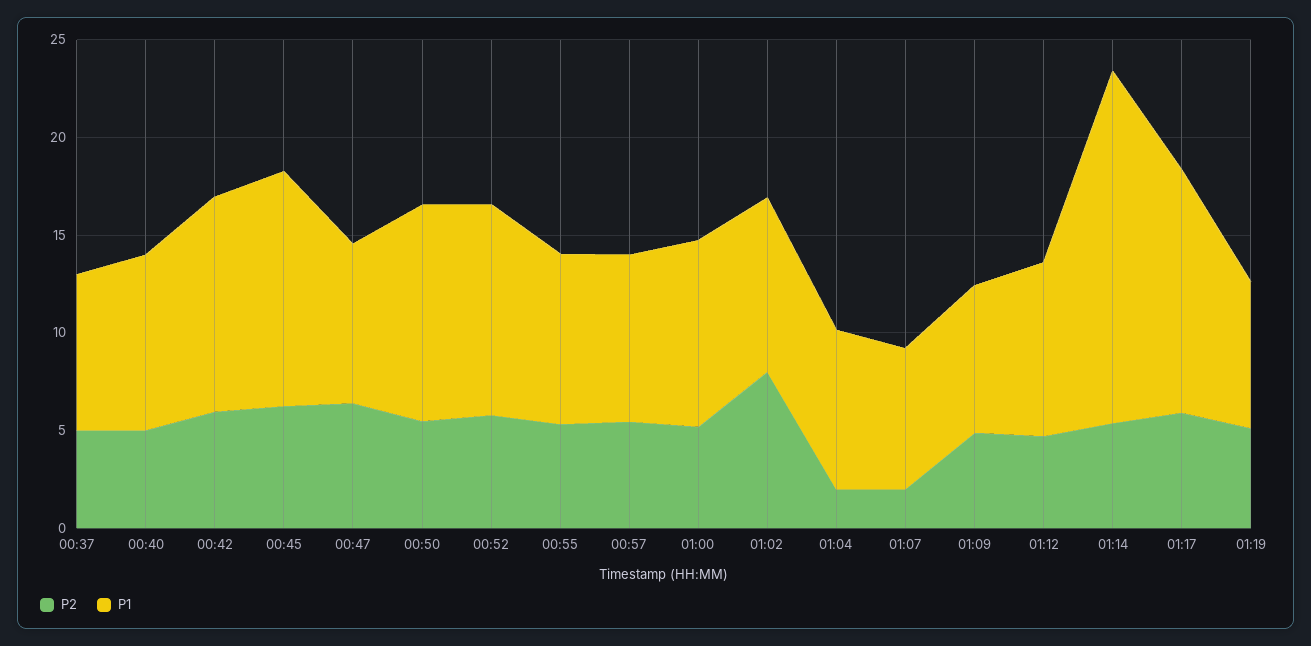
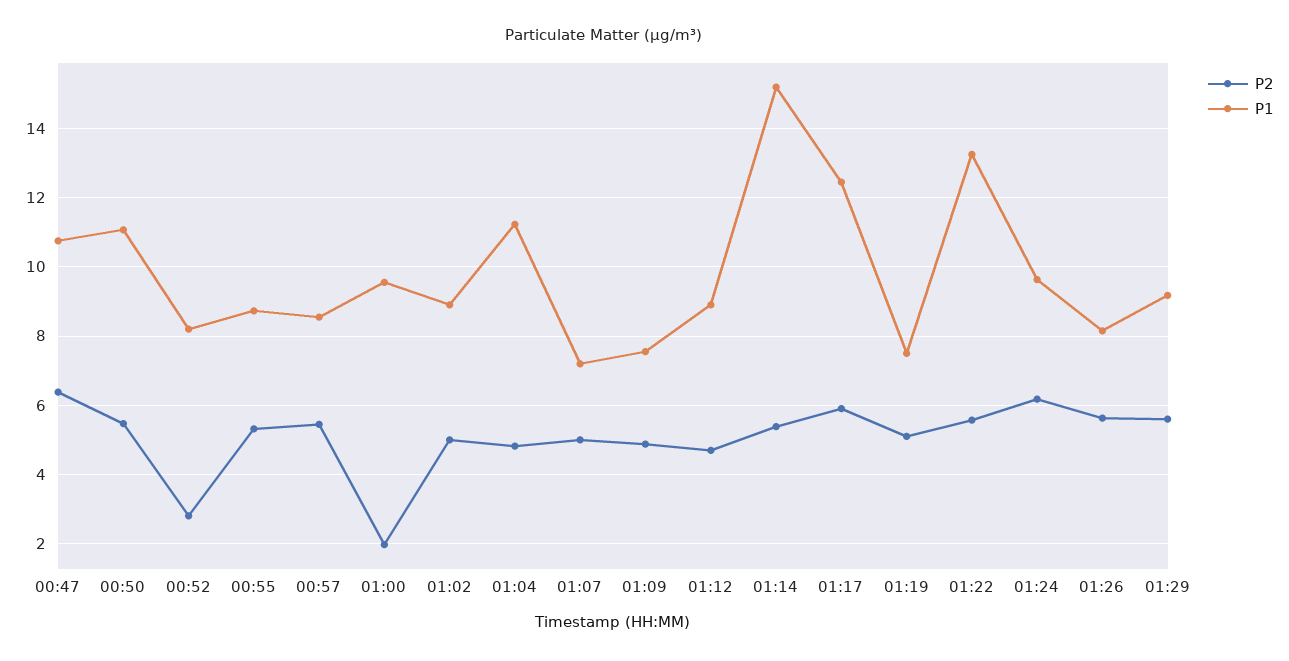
P2, 00:37: 5 -> none
P1, 00:37: 8 -> none
P2, 00:40: 5 -> none
P1, 00:40: 9 -> none
P2, 00:42: 6 -> none
P1, 00:42: 11 -> none
P2, 00:45: 6 -> none
P1, 00:45: 12 -> none
P1, 00:47: 8 -> 10.8
P2, 00:52: 6 -> 2.8
P1, 00:52: 11 -> 8.2
P2, 01:00: 5 -> 2
P2, 01:02: 8 -> 5
P2, 01:04: 2 -> 4.8
P1, 01:04: 8 -> 11.2
P2, 01:07: 2 -> 5
P1, 01:14: 18 -> 15.2
P2, 01:22: none -> 5.6
P1, 01:22: none -> 13.2
P2, 01:24: none -> 6.2
P1, 01:24: none -> 9.6
P2, 01:26: none -> 5.6
P1, 01:26: none -> 8.2
P2, 01:29: none -> 5.6
P1, 01:29: none -> 9.2

